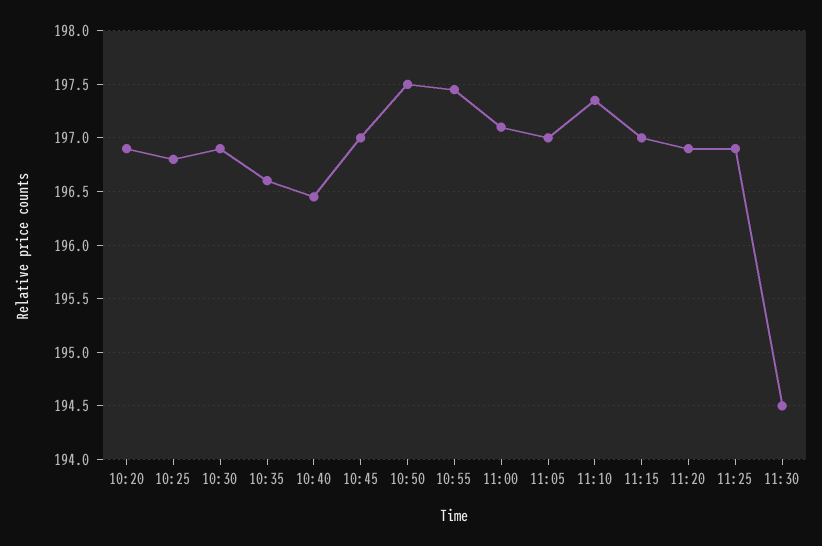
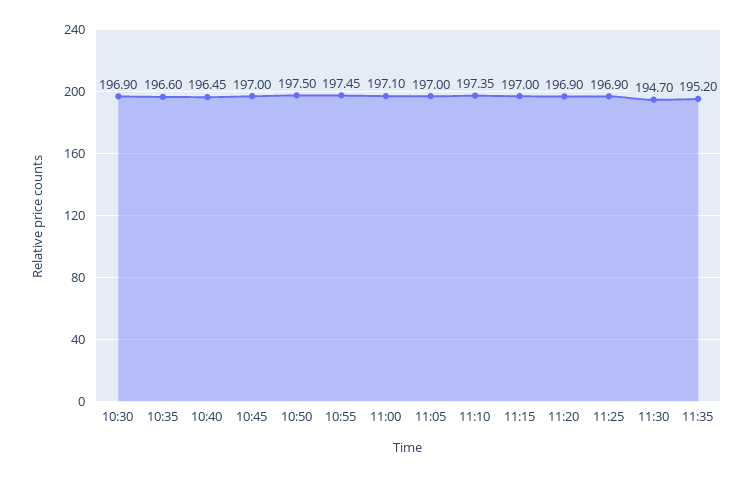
10:20: 196.9 -> none
10:25: 196.8 -> none
11:30: 194.5 -> 194.7
11:35: none -> 195.2

